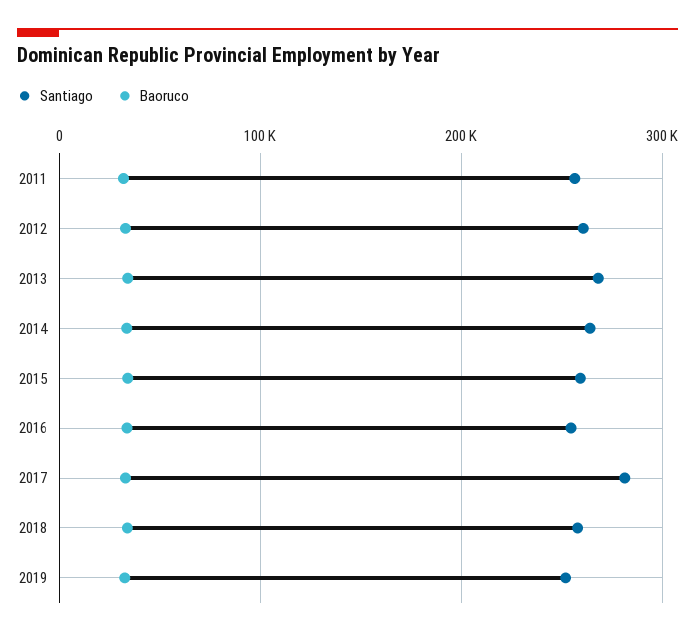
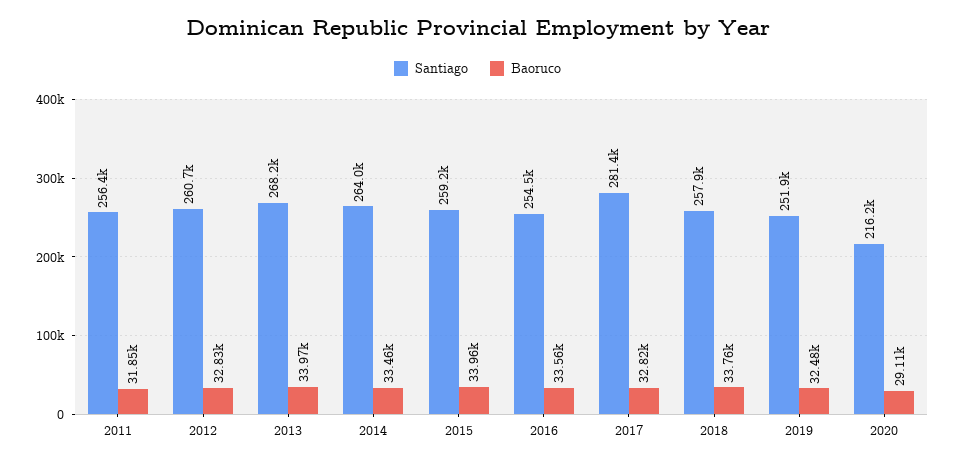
Santiago, 2020: none -> 216200
Baoruco, 2020: none -> 29110

